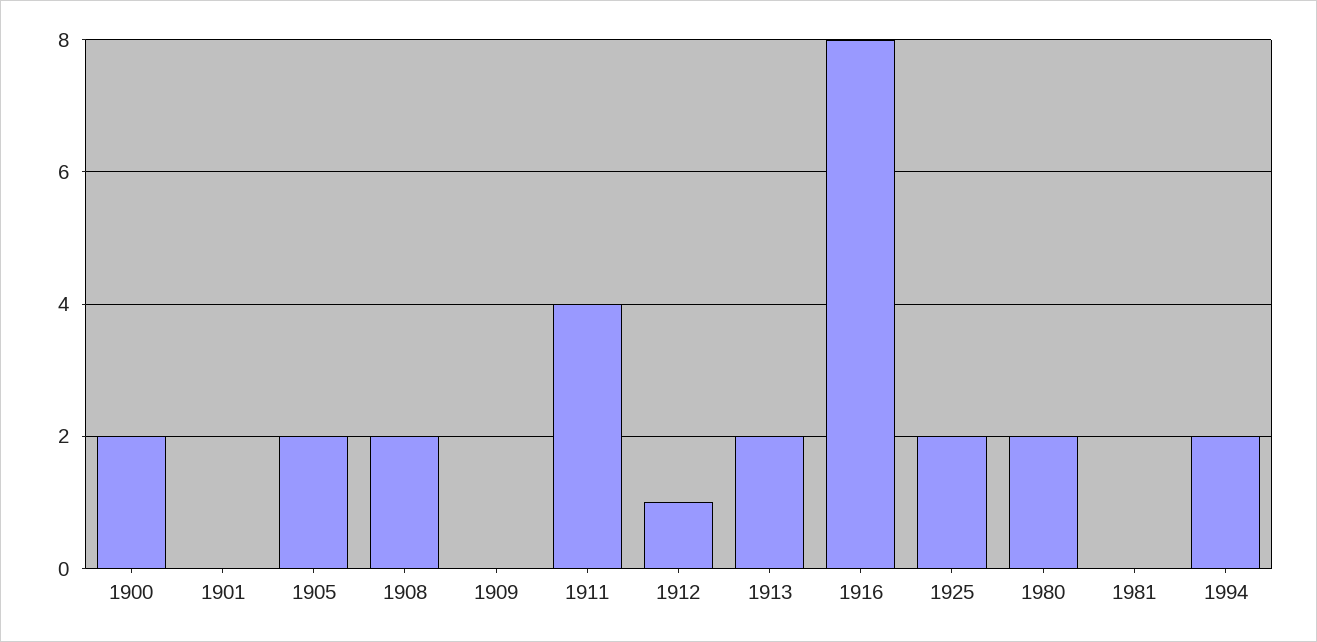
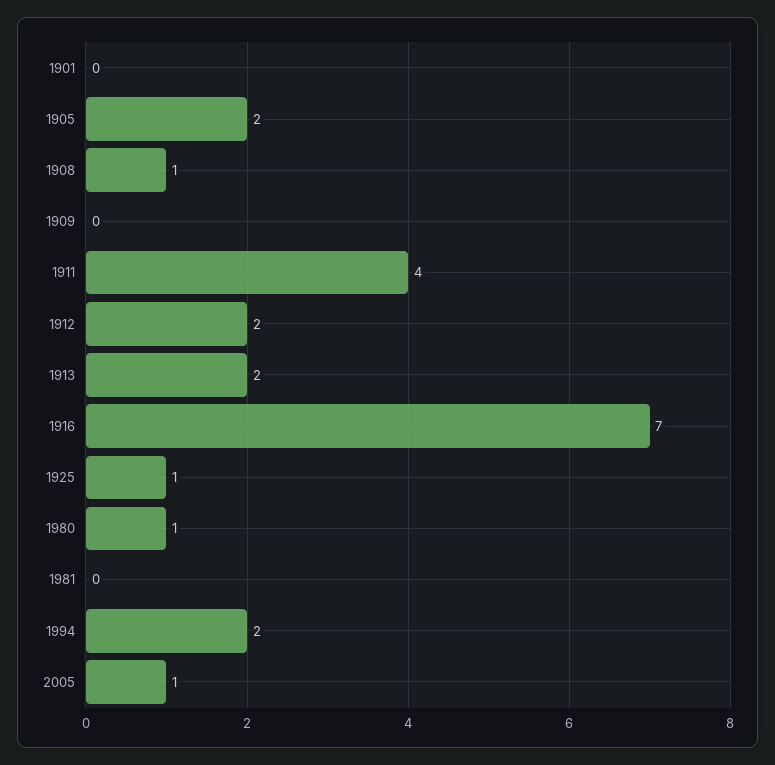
1900: 2 -> none
1908: 2 -> 1
1912: 1 -> 2
1916: 8 -> 7
1925: 2 -> 1
1980: 2 -> 1
2005: none -> 1

